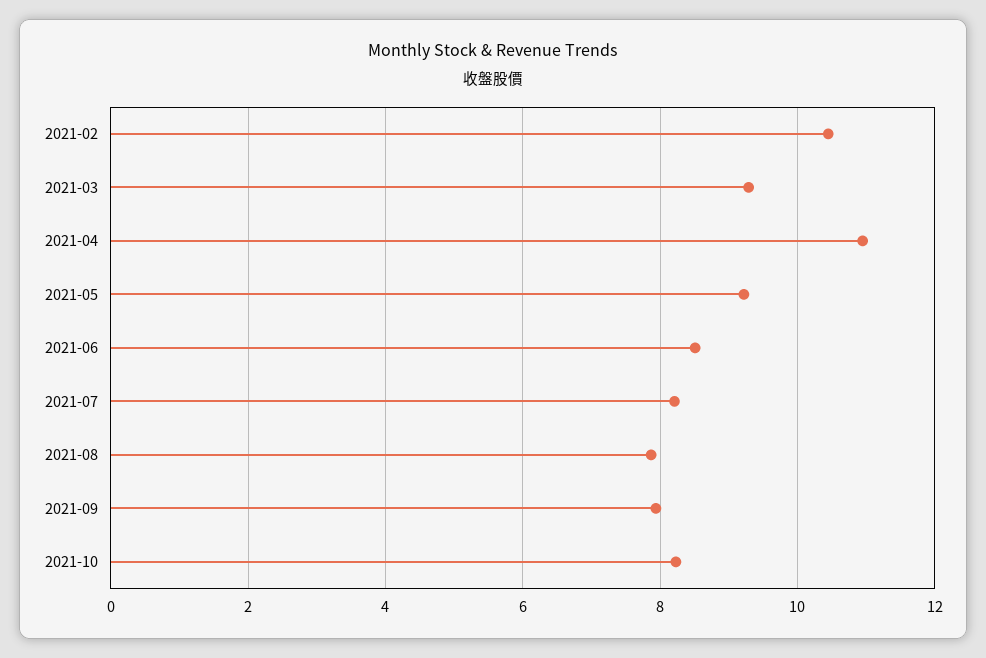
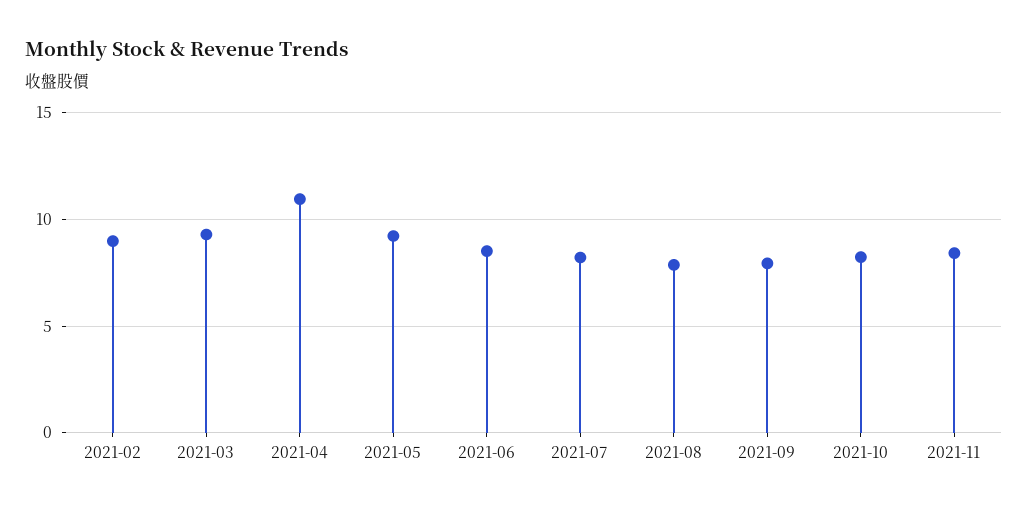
2021-02: 10.4 -> 9
2021-11: none -> 8.5

